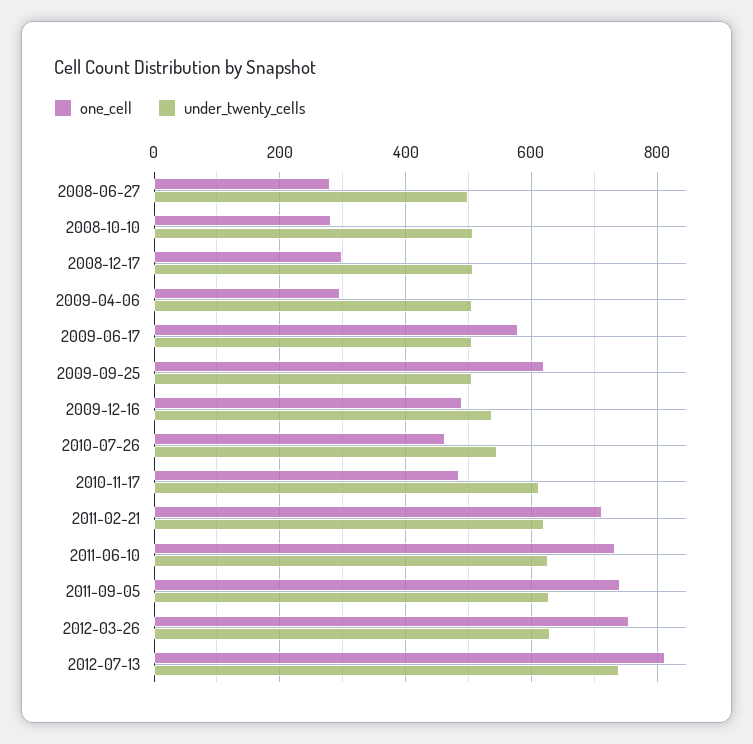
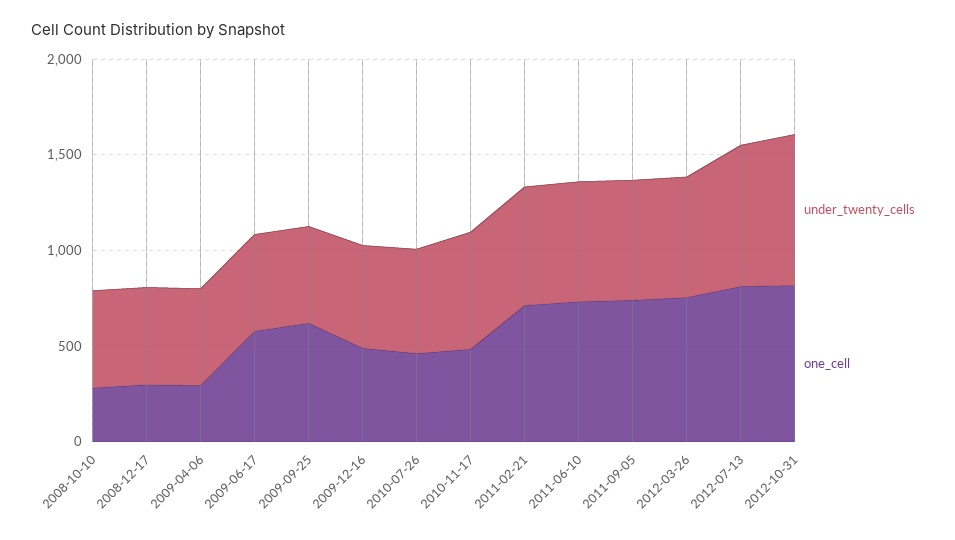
one_cell, 2008-06-27: 280 -> none
under_twenty_cells, 2008-06-27: 500 -> none
under_twenty_cells, 2012-10-31: none -> 800
one_cell, 2012-10-31: none -> 800

